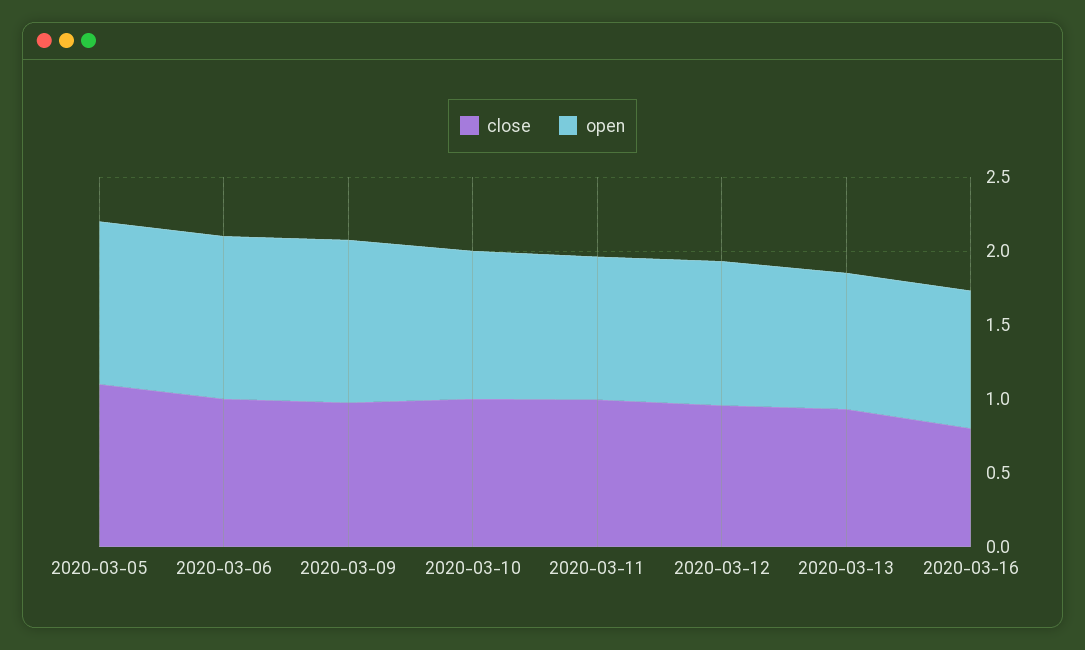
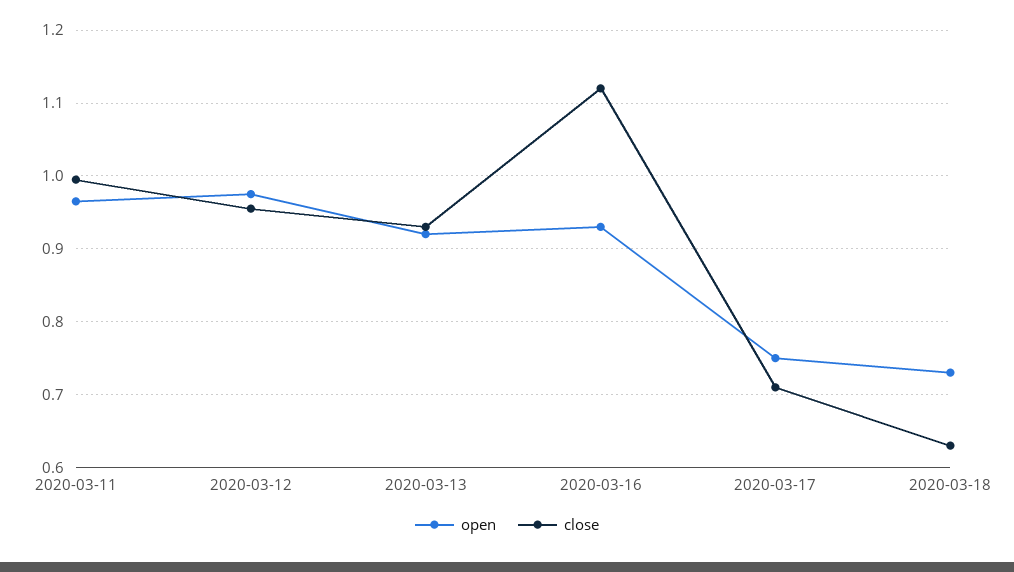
close, 2020-03-05: 1.1 -> none
open, 2020-03-05: 1.1 -> none
close, 2020-03-06: 1 -> none
open, 2020-03-06: 1.1 -> none
close, 2020-03-09: 1 -> none
open, 2020-03-09: 1.1 -> none
close, 2020-03-10: 1 -> none
open, 2020-03-10: 1 -> none
close, 2020-03-16: 0.8 -> 1.12
open, 2020-03-17: none -> 0.75
close, 2020-03-17: none -> 0.71
open, 2020-03-18: none -> 0.73
close, 2020-03-18: none -> 0.63

